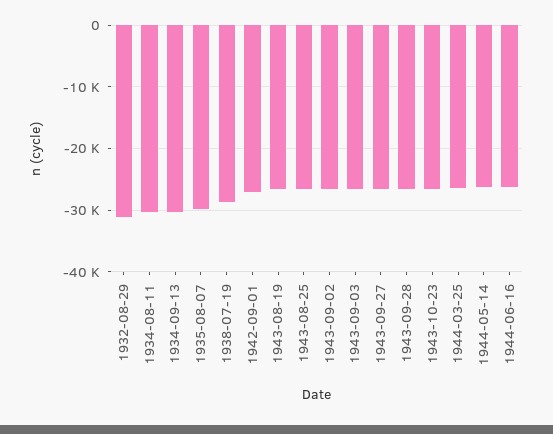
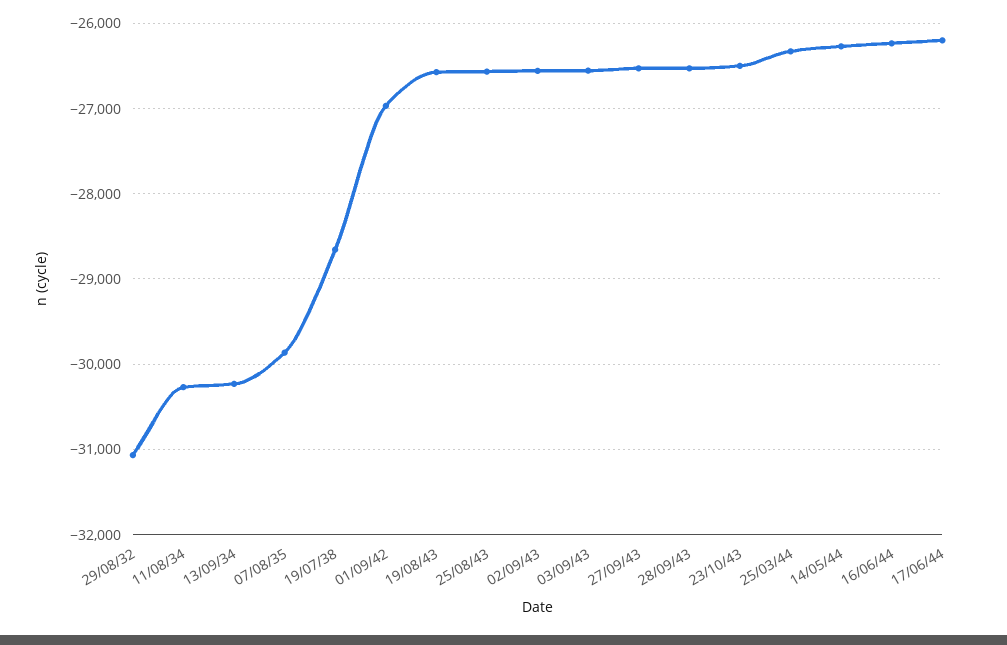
17/06/44: none -> -26200

